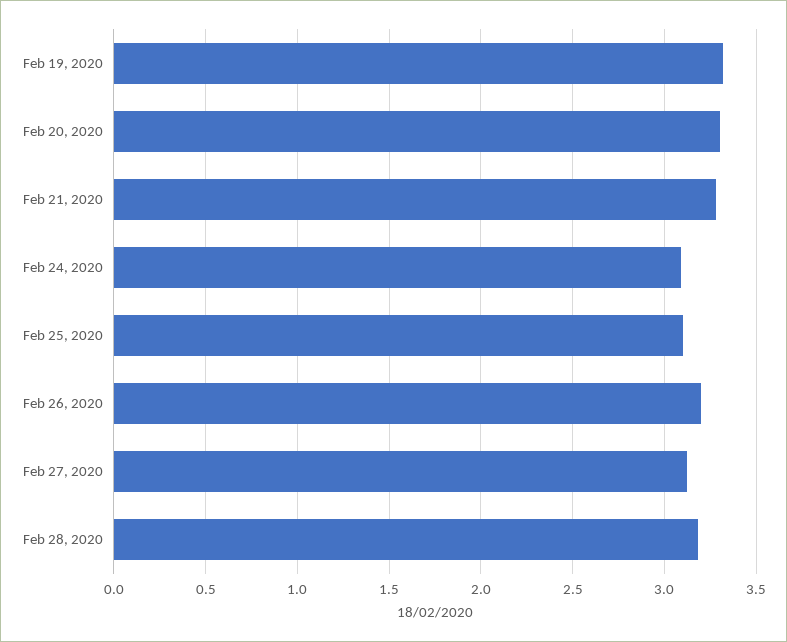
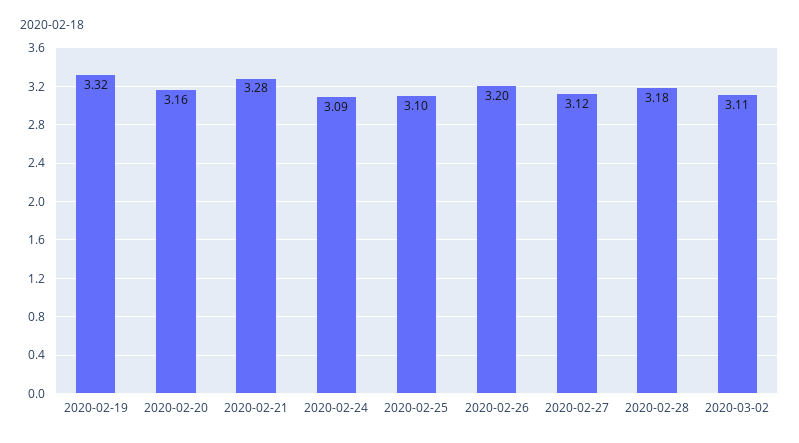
Feb 20, 2020: 3.3 -> 3.16
2020-03-02: none -> 3.11

